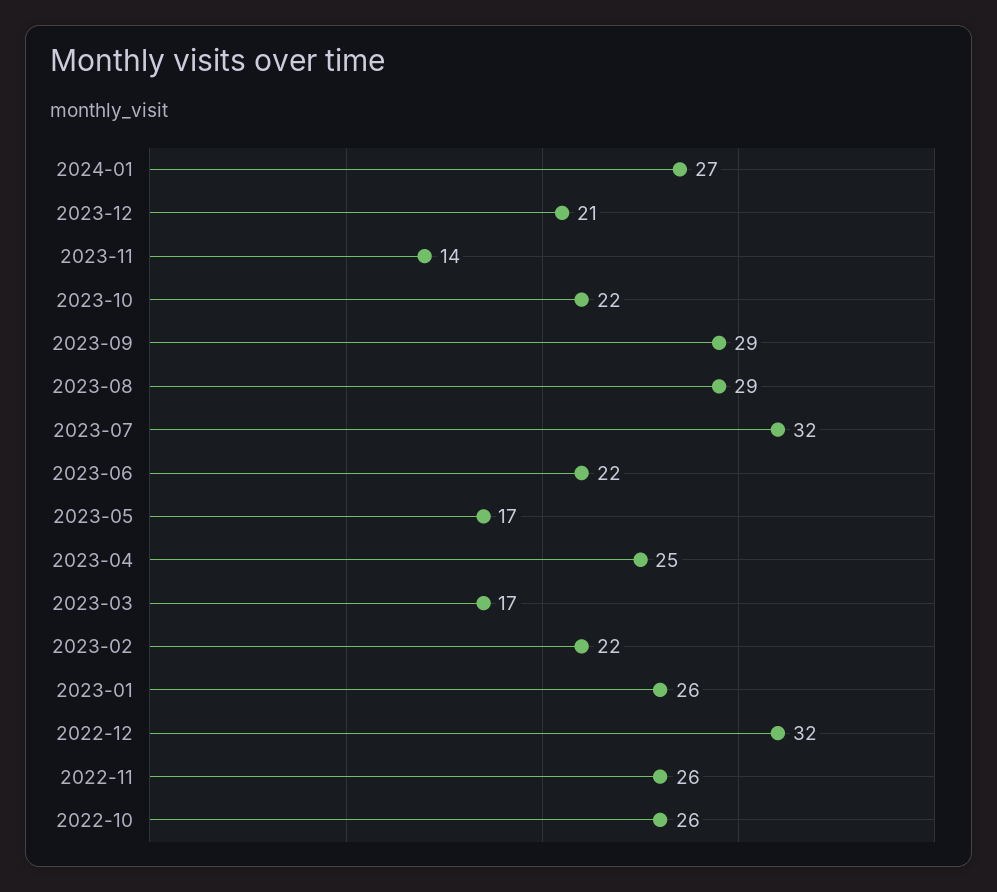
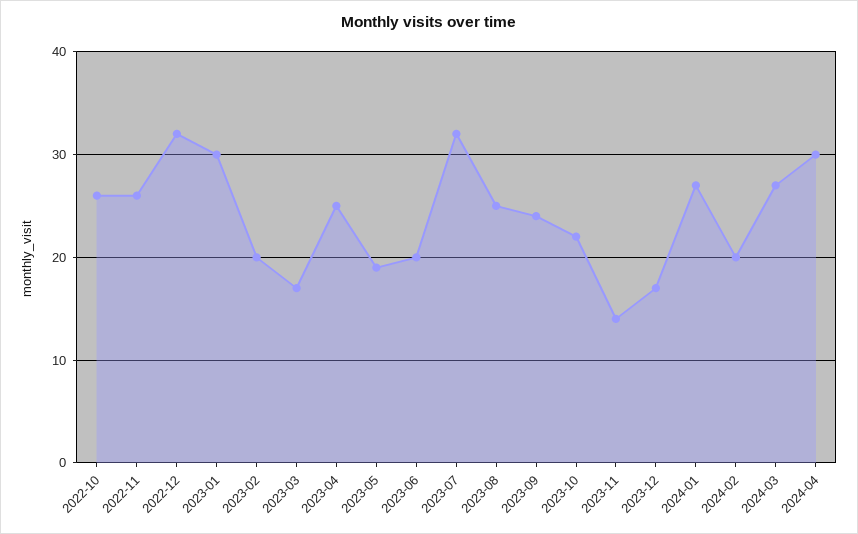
2023-12: 21 -> 17
2023-09: 29 -> 24
2023-08: 29 -> 25
2023-06: 22 -> 20
2023-05: 17 -> 19
2023-02: 22 -> 20
2023-01: 26 -> 30
2024-02: none -> 20
2024-03: none -> 27
2024-04: none -> 30

